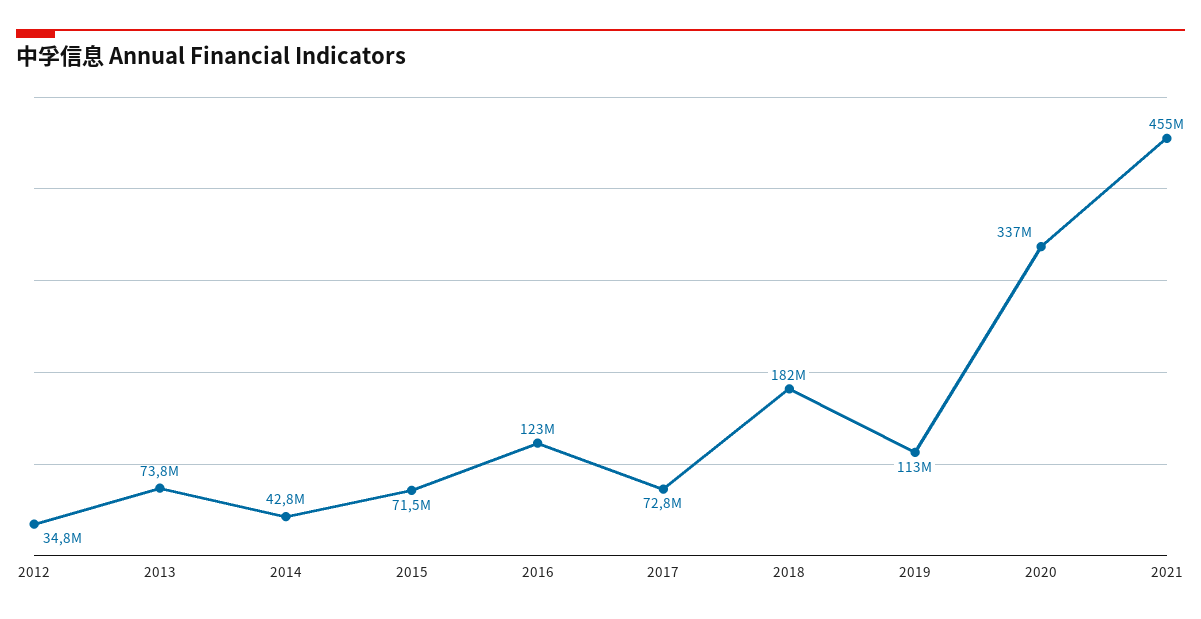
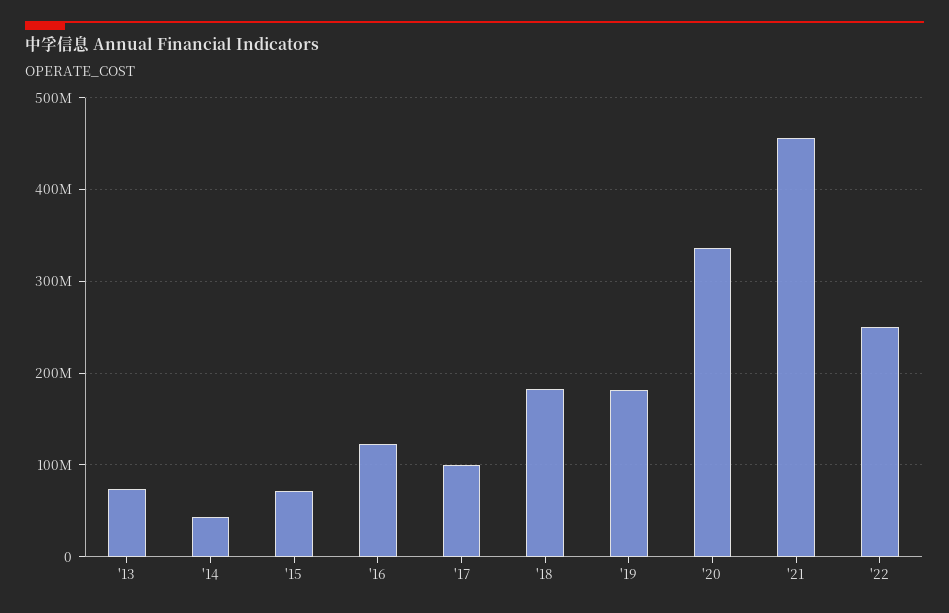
2012: 34800000 -> none
2017: 72800000 -> 100000000
2019: 113000000 -> 180000000
'22: none -> 250000000

